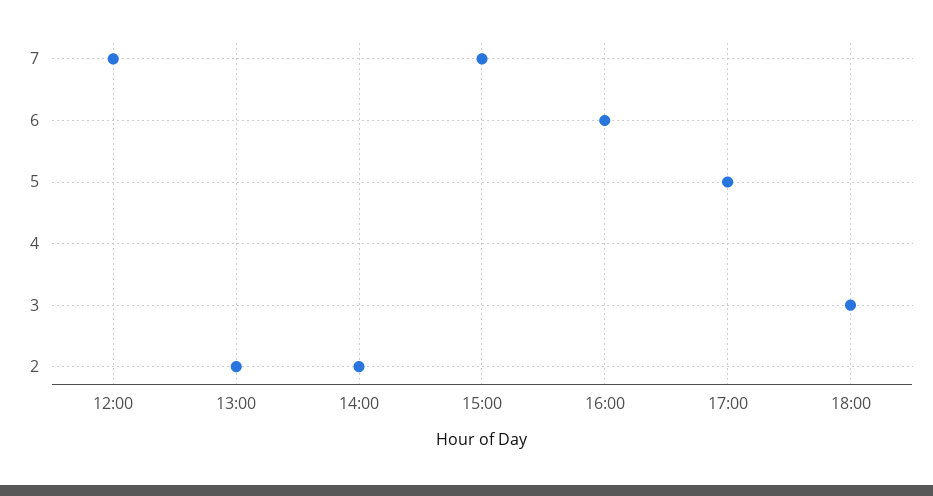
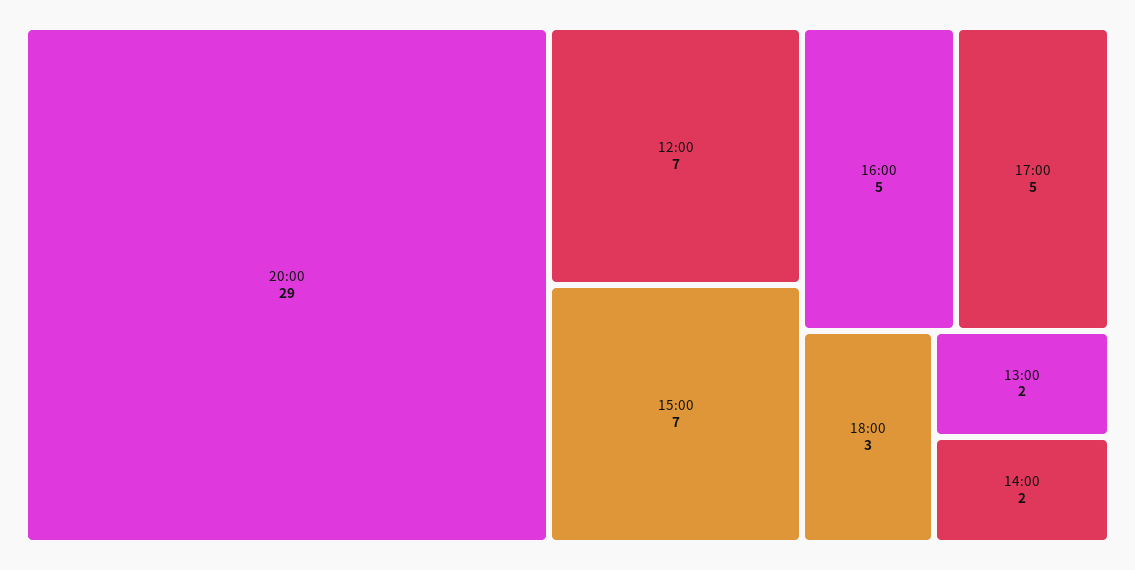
16:00: 6 -> 5
20:00: none -> 29

